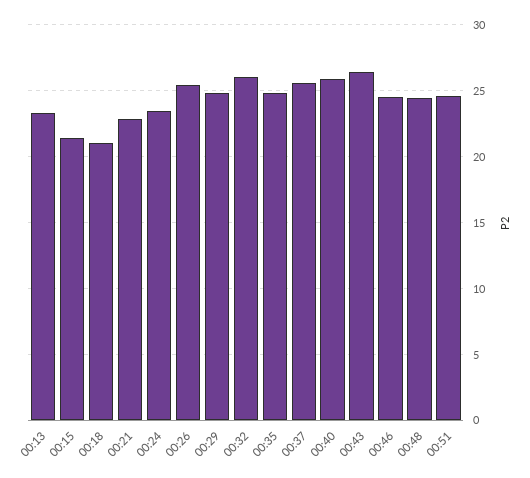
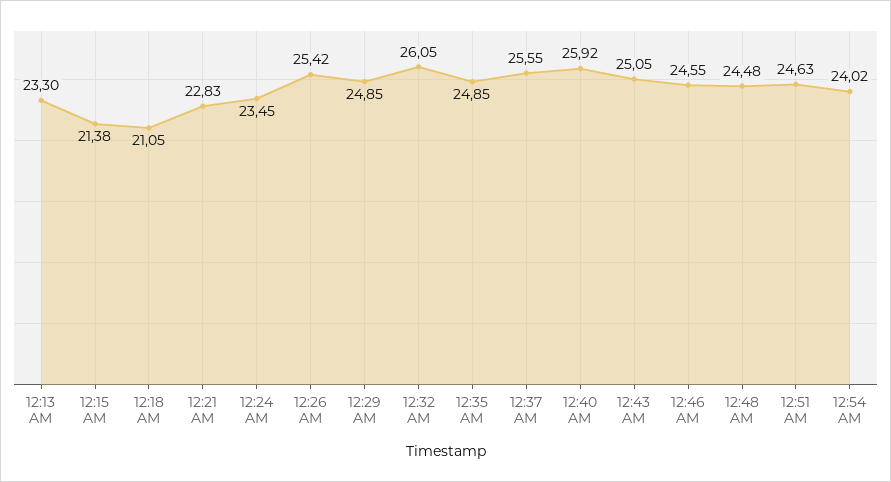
00:43: 26.5 -> 25.05
12:54 AM: none -> 24.02

